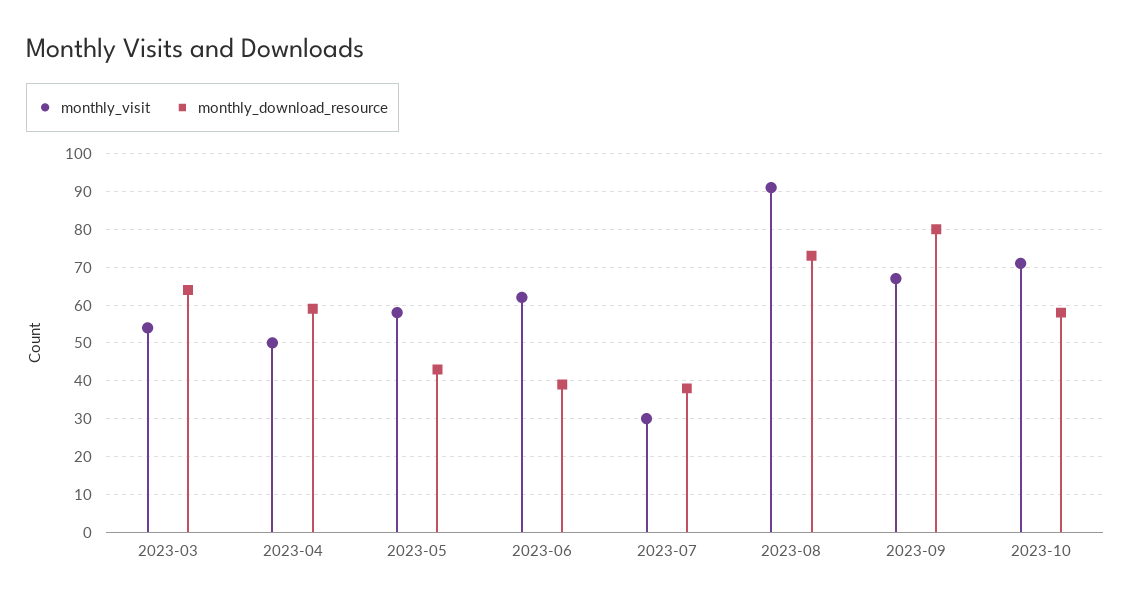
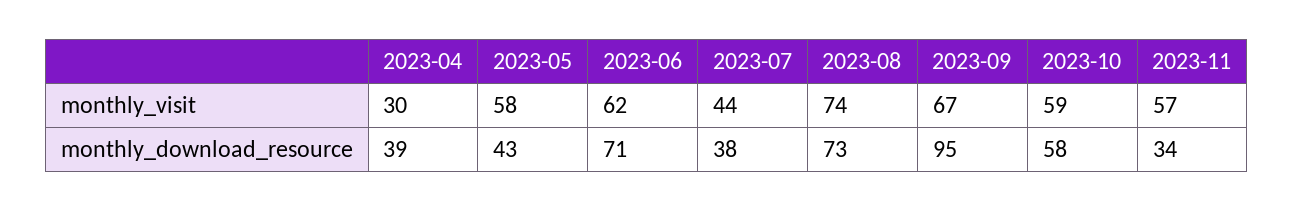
monthly_visit, 2023-03: 55 -> none
monthly_download_resource, 2023-03: 65 -> none
monthly_visit, 2023-04: 50 -> 30
monthly_download_resource, 2023-04: 60 -> 39
monthly_download_resource, 2023-06: 40 -> 71
monthly_visit, 2023-07: 30 -> 44
monthly_visit, 2023-08: 90 -> 74
monthly_download_resource, 2023-09: 80 -> 95
monthly_visit, 2023-10: 70 -> 59
monthly_visit, 2023-11: none -> 57
monthly_download_resource, 2023-11: none -> 34

